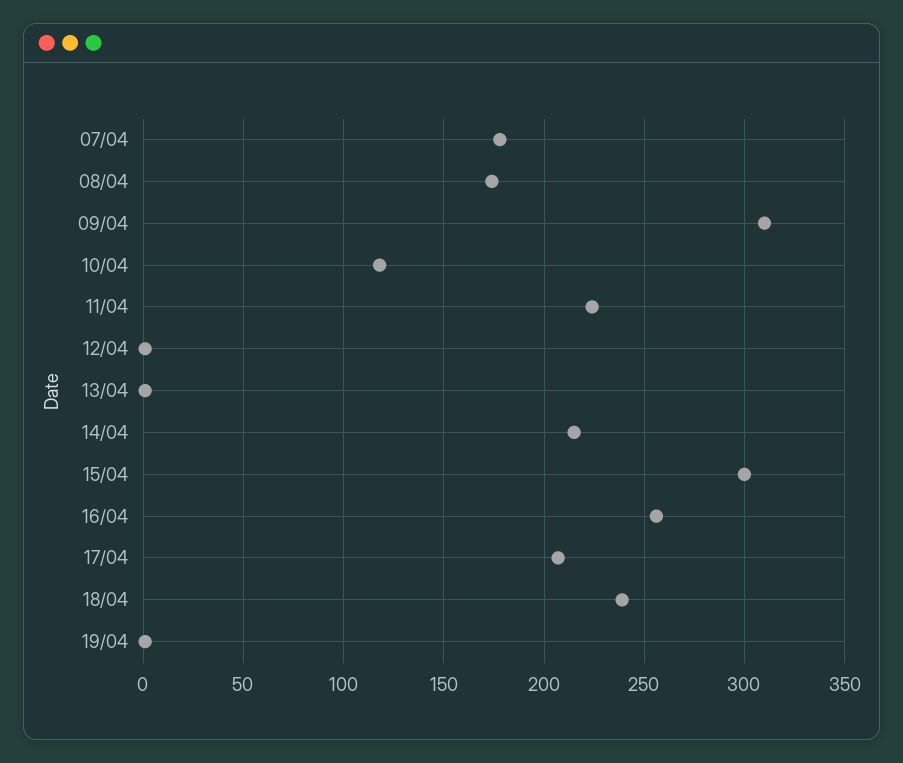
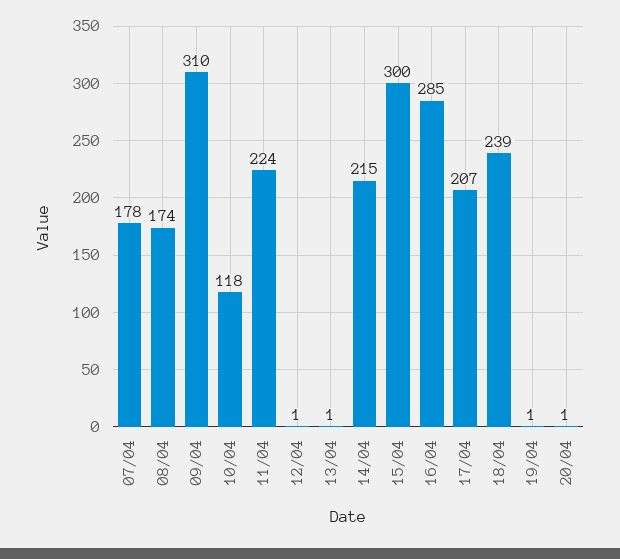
16/04: 255 -> 285
20/04: none -> 1

